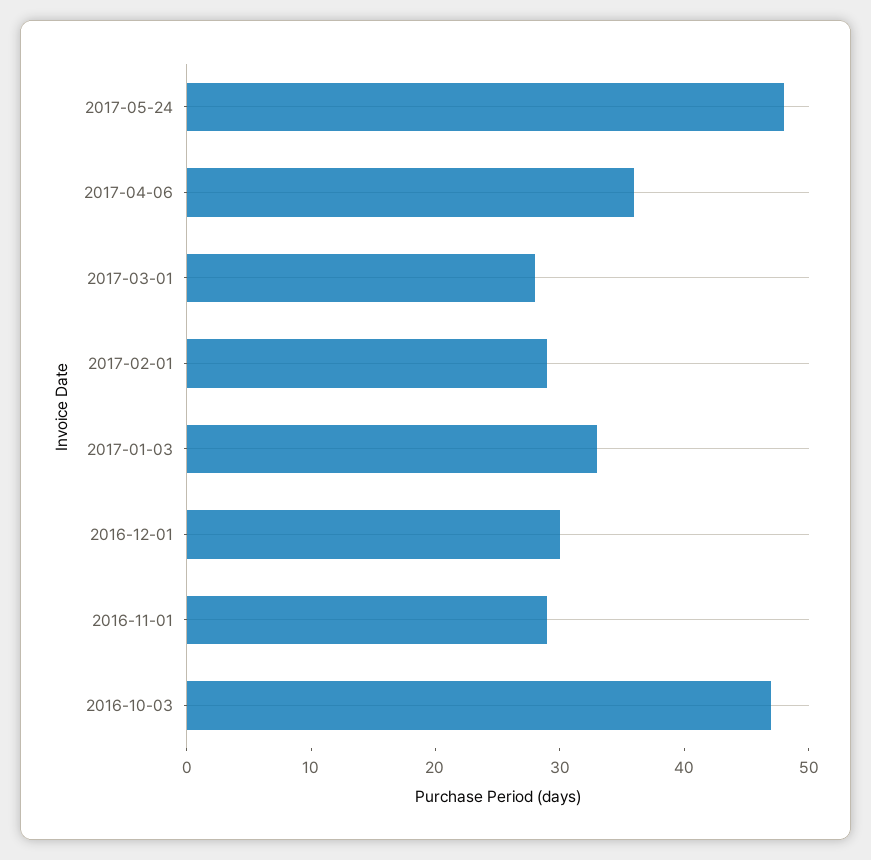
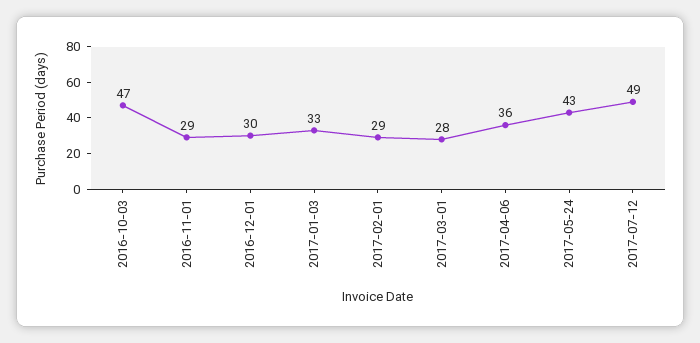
2017-05-24: 48 -> 43
2017-07-12: none -> 49

